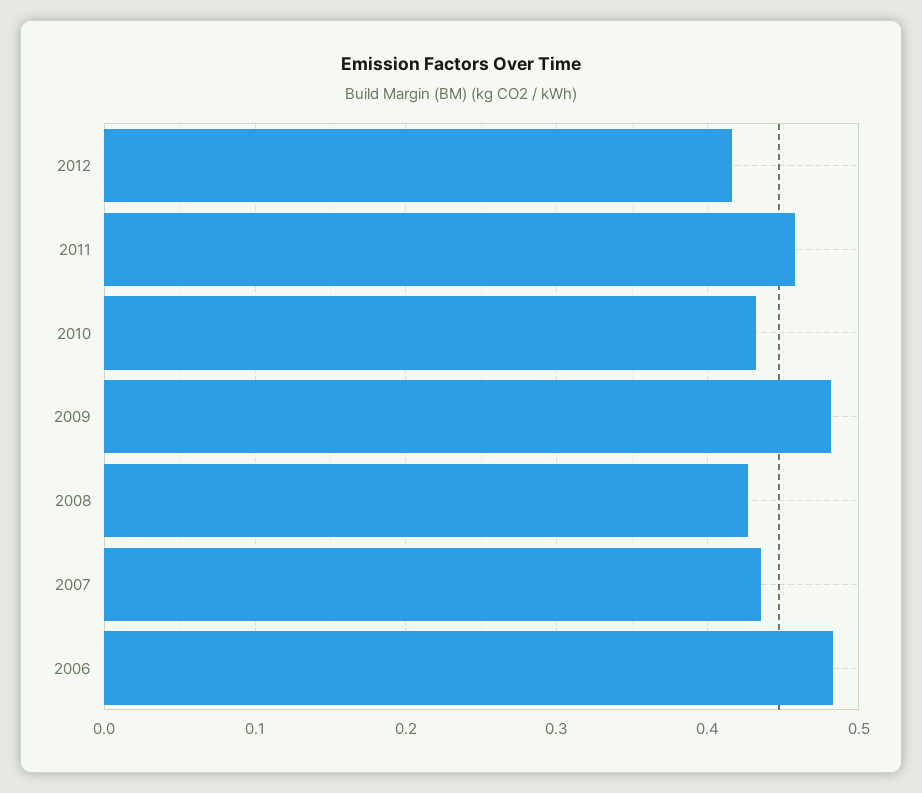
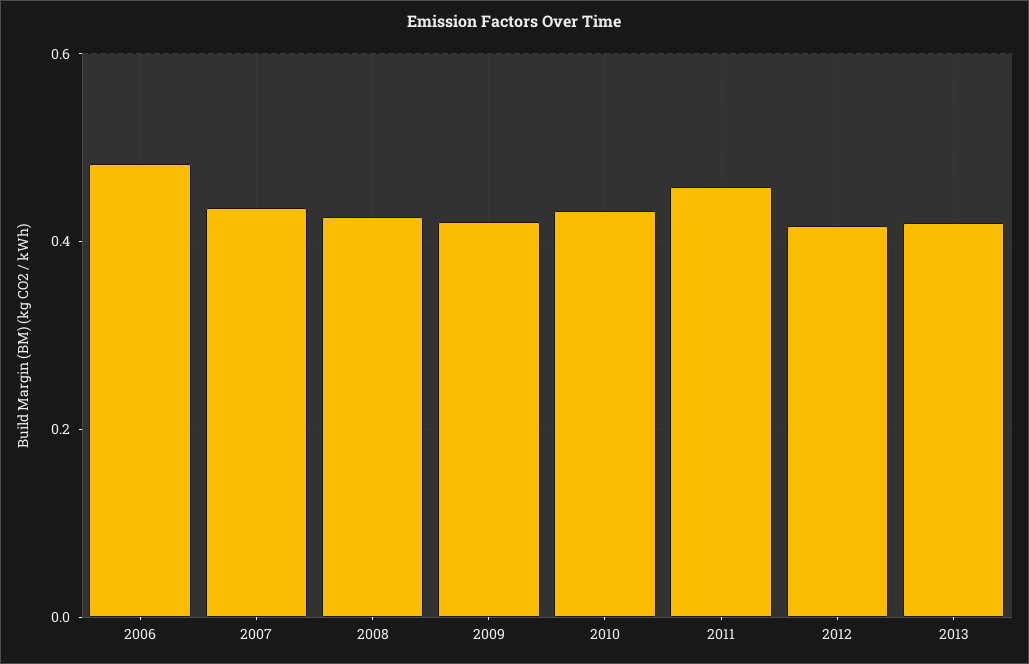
2009: 0.48 -> 0.42
2013: none -> 0.42

